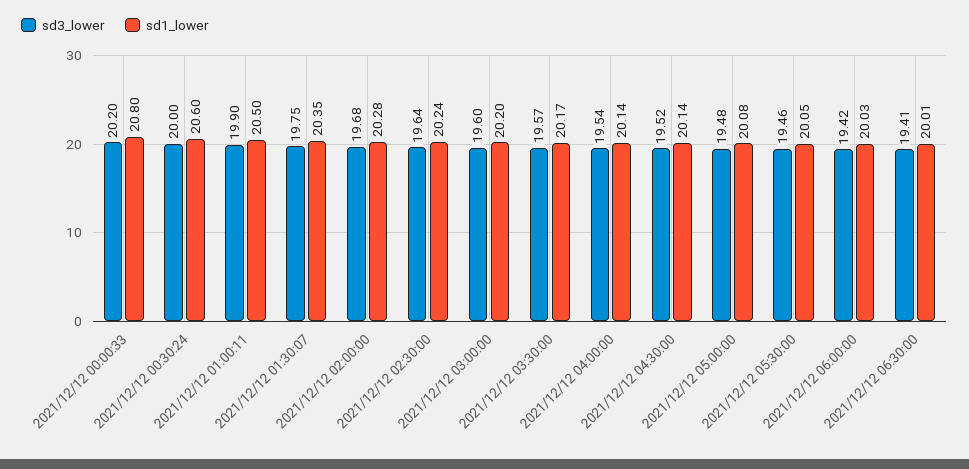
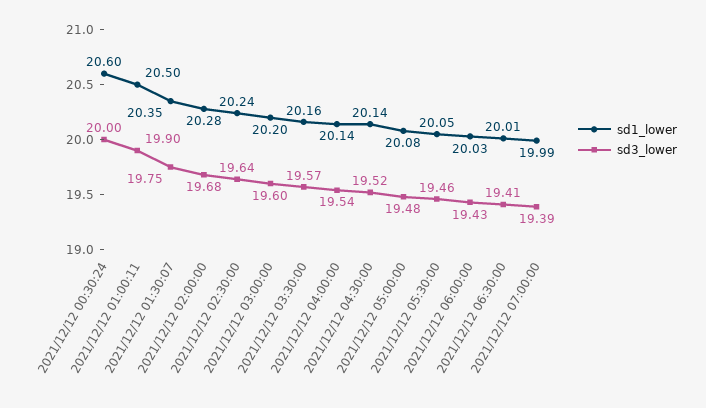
sd3_lower, 2021/12/12 00:00:33: 20.2 -> none
sd1_lower, 2021/12/12 00:00:33: 20.8 -> none
sd1_lower, 2021/12/12 03:30:00: 20.17 -> 20.16
sd3_lower, 2021/12/12 06:00:00: 19.42 -> 19.43
sd1_lower, 2021/12/12 07:00:00: none -> 19.99
sd3_lower, 2021/12/12 07:00:00: none -> 19.39

